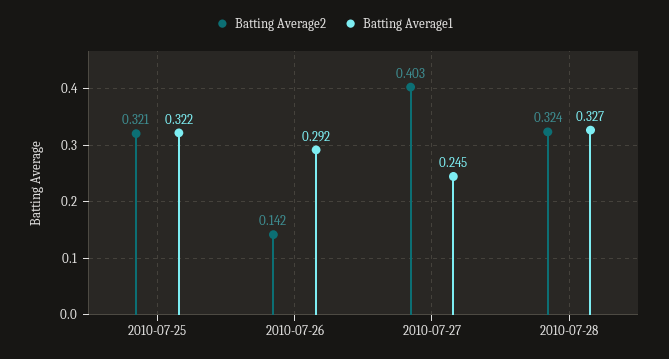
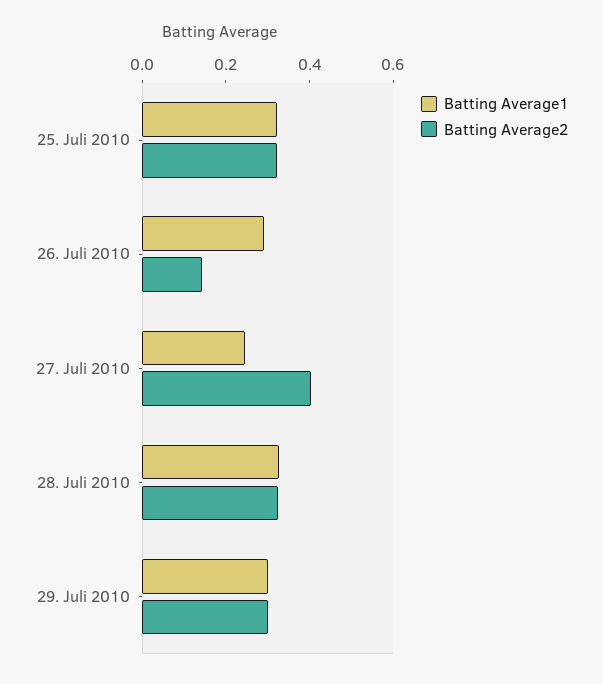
Batting Average1, 29. Juli 2010: none -> 0.3
Batting Average2, 29. Juli 2010: none -> 0.3

